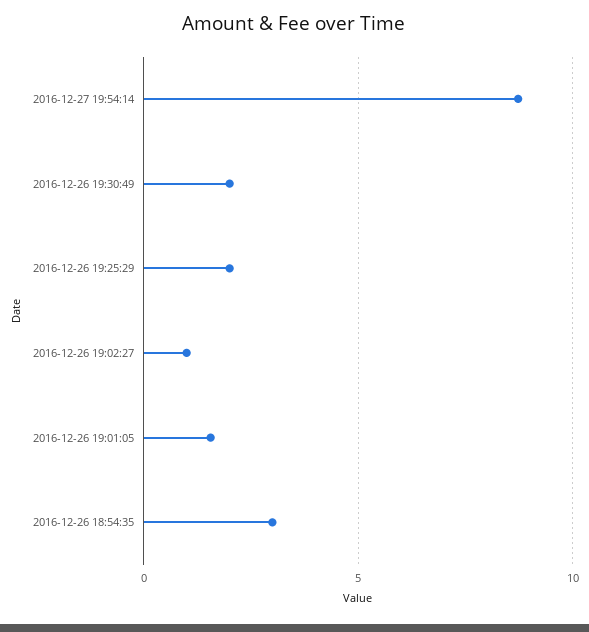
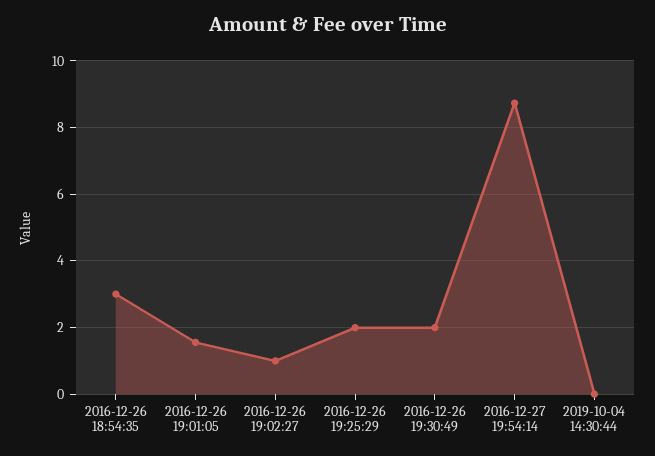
2019-10-04 14:30:44: none -> 0

